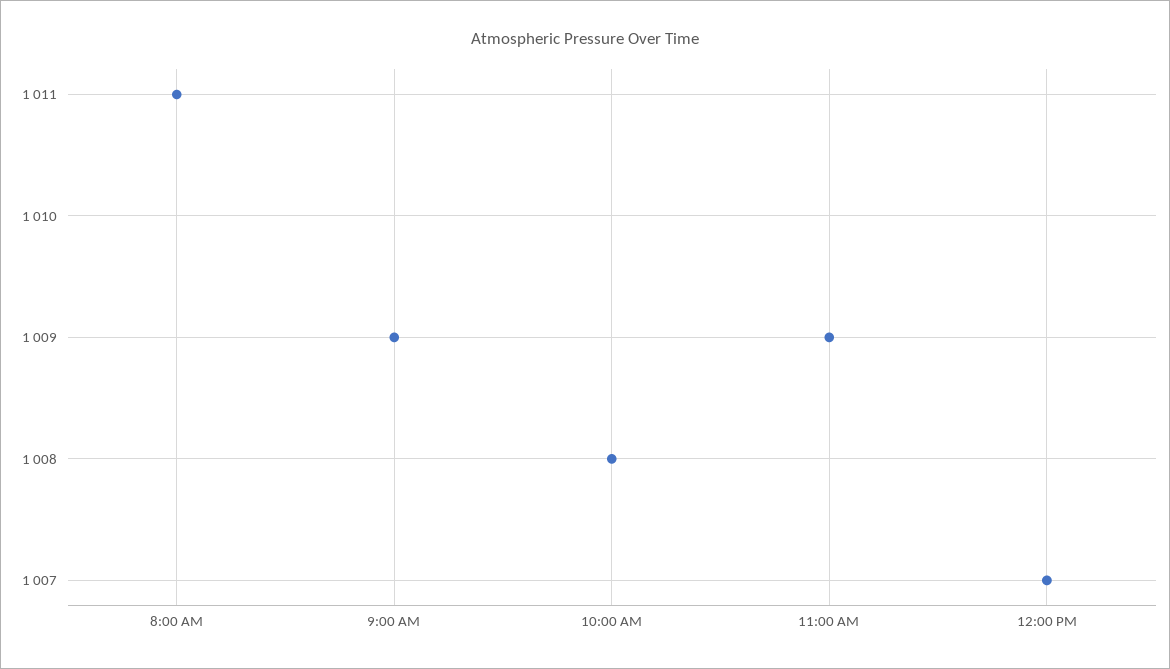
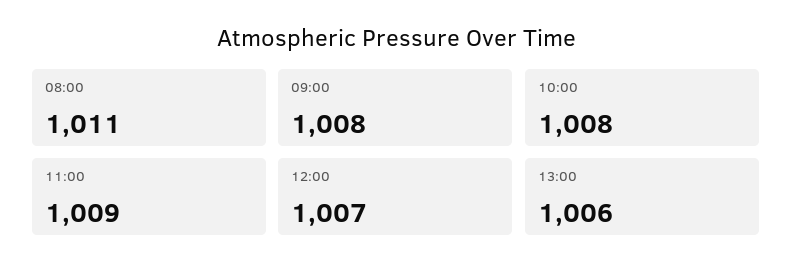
9:00 AM: 1009 -> 1008
13:00: none -> 1006

